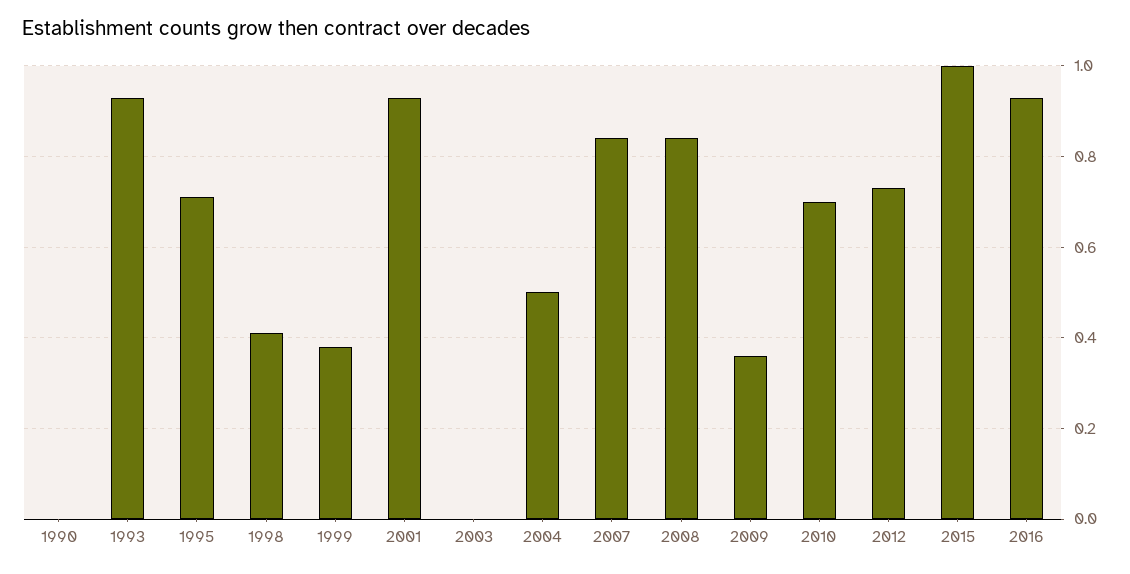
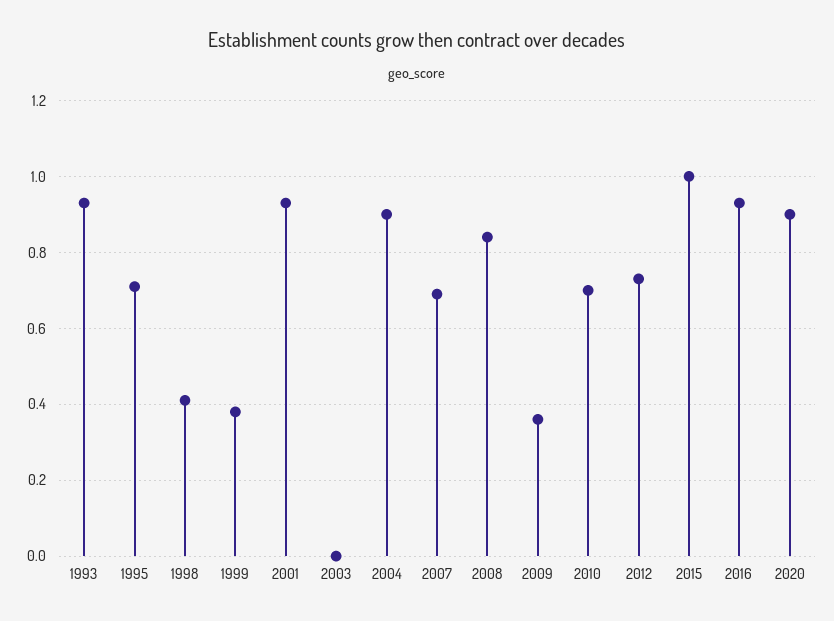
1990: 0 -> none
2004: 0.5 -> 0.9
2007: 0.85 -> 0.7
2020: none -> 0.9

